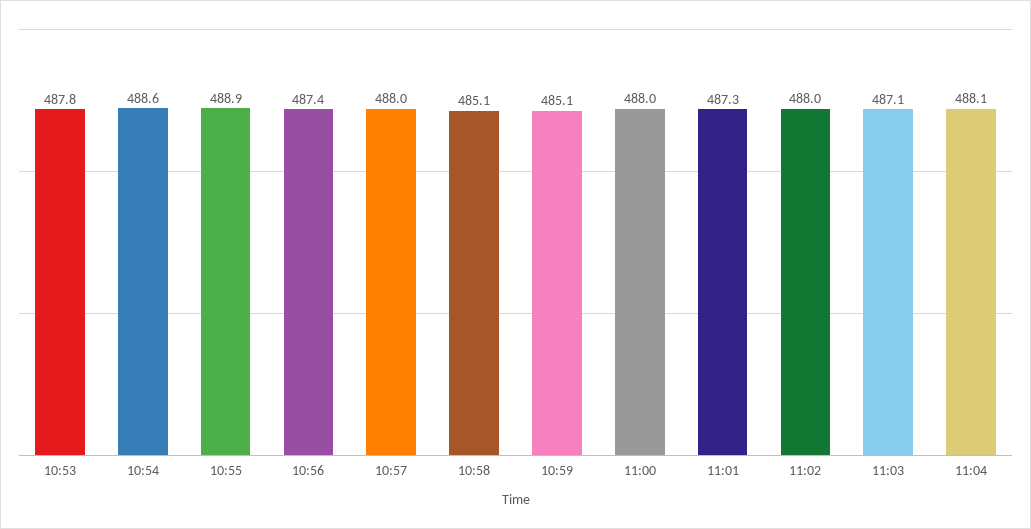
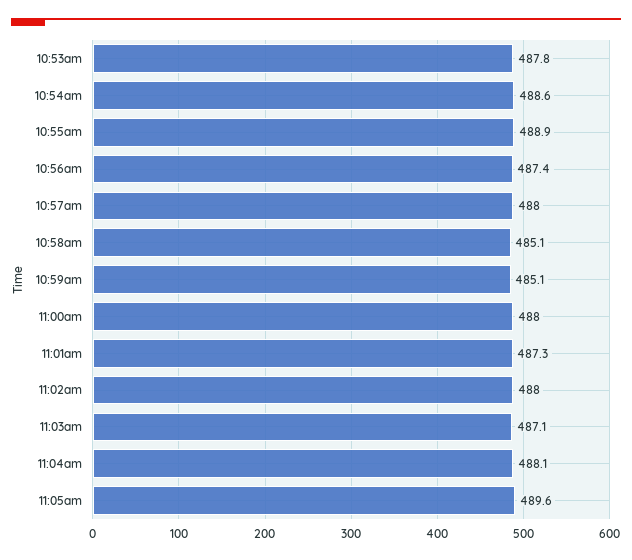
11:05am: none -> 489.6

